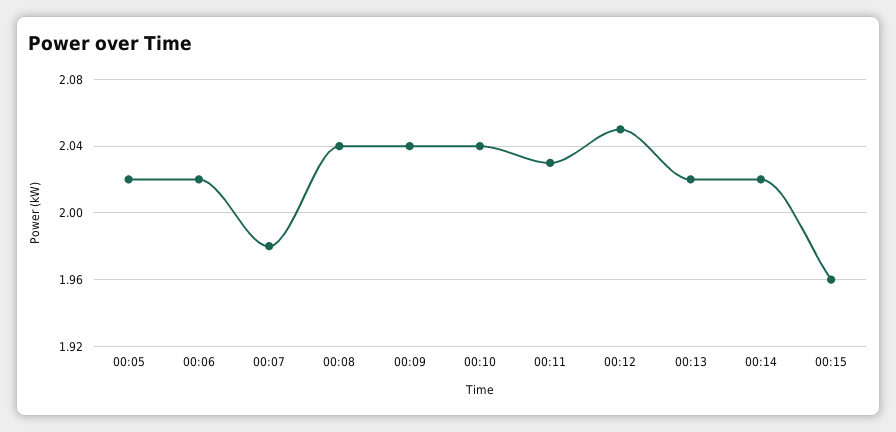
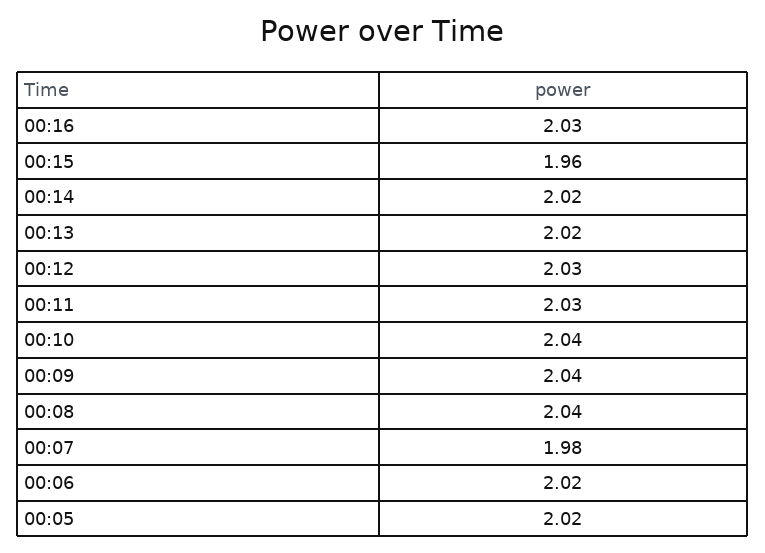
00:12: 2.05 -> 2.03
00:16: none -> 2.03

